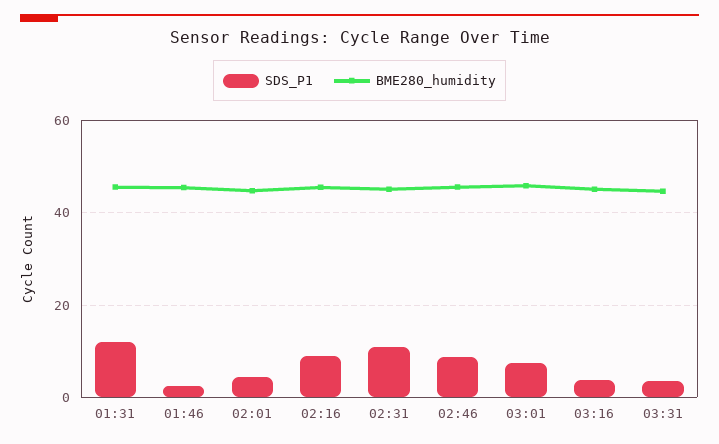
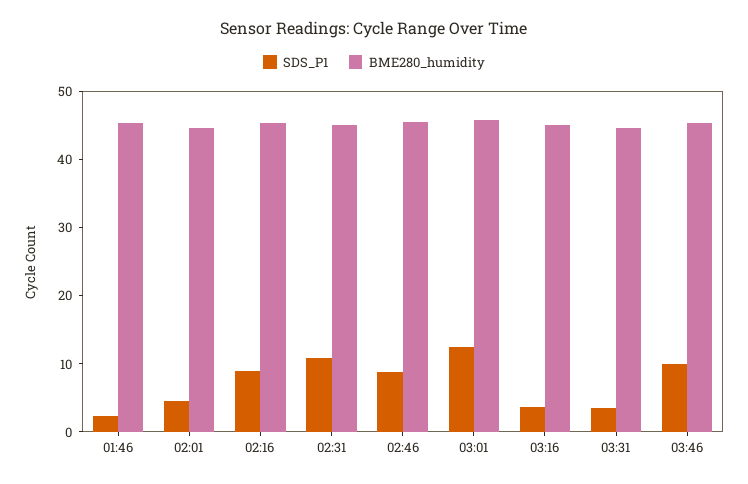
SDS_P1, 01:31: 12 -> none
BME280_humidity, 01:31: 46 -> none
SDS_P1, 03:01: 8 -> 12
SDS_P1, 03:46: none -> 10
BME280_humidity, 03:46: none -> 46

